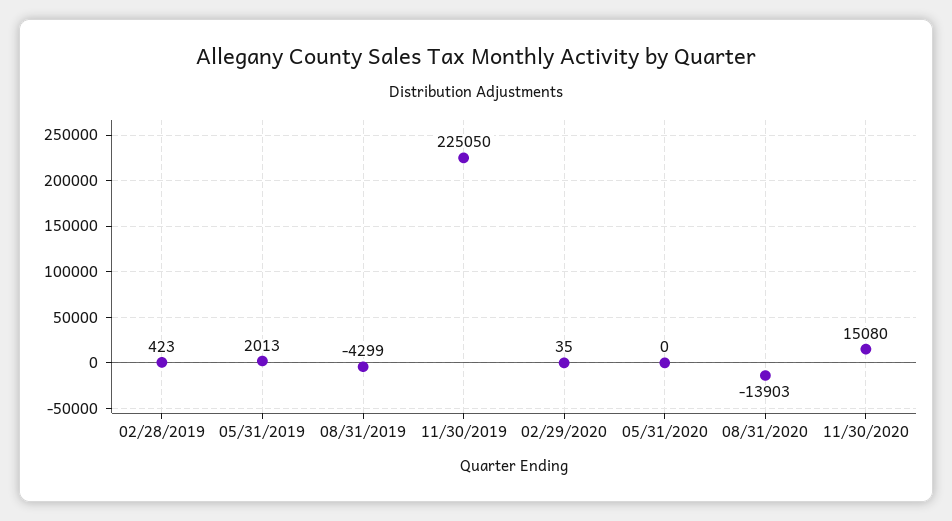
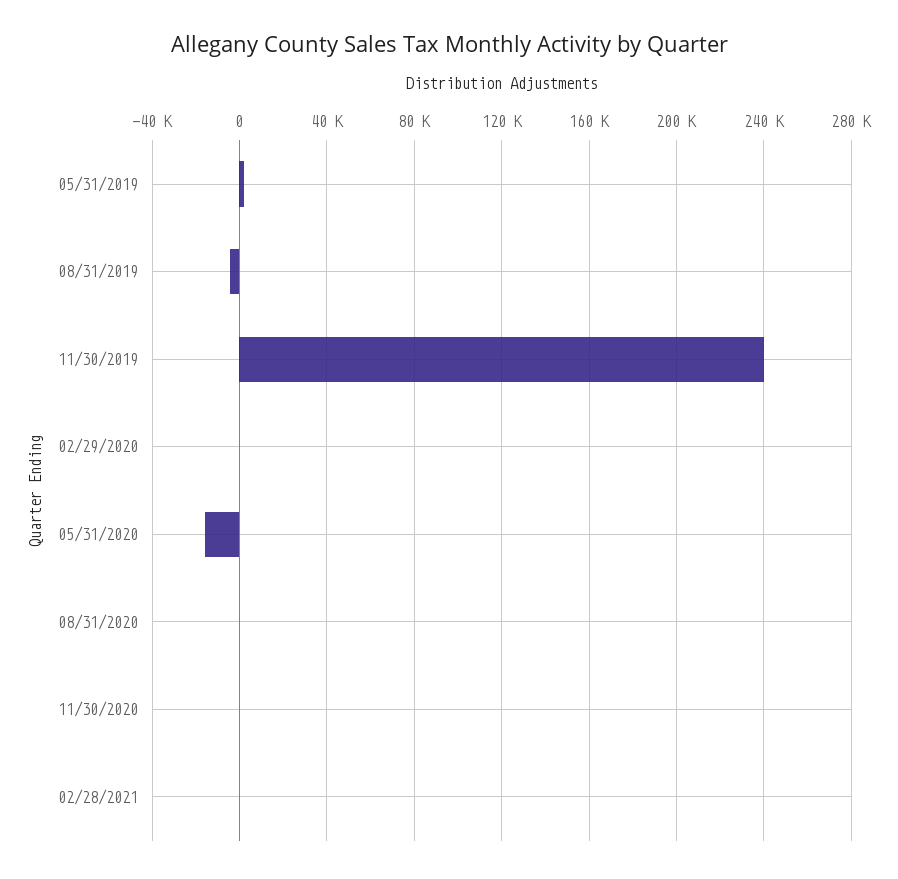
02/28/2019: 423 -> none
11/30/2019: 225050 -> 240000
05/31/2020: 0 -> -15000
08/31/2020: -13903 -> 0
11/30/2020: 15080 -> 0
02/28/2021: none -> 0

